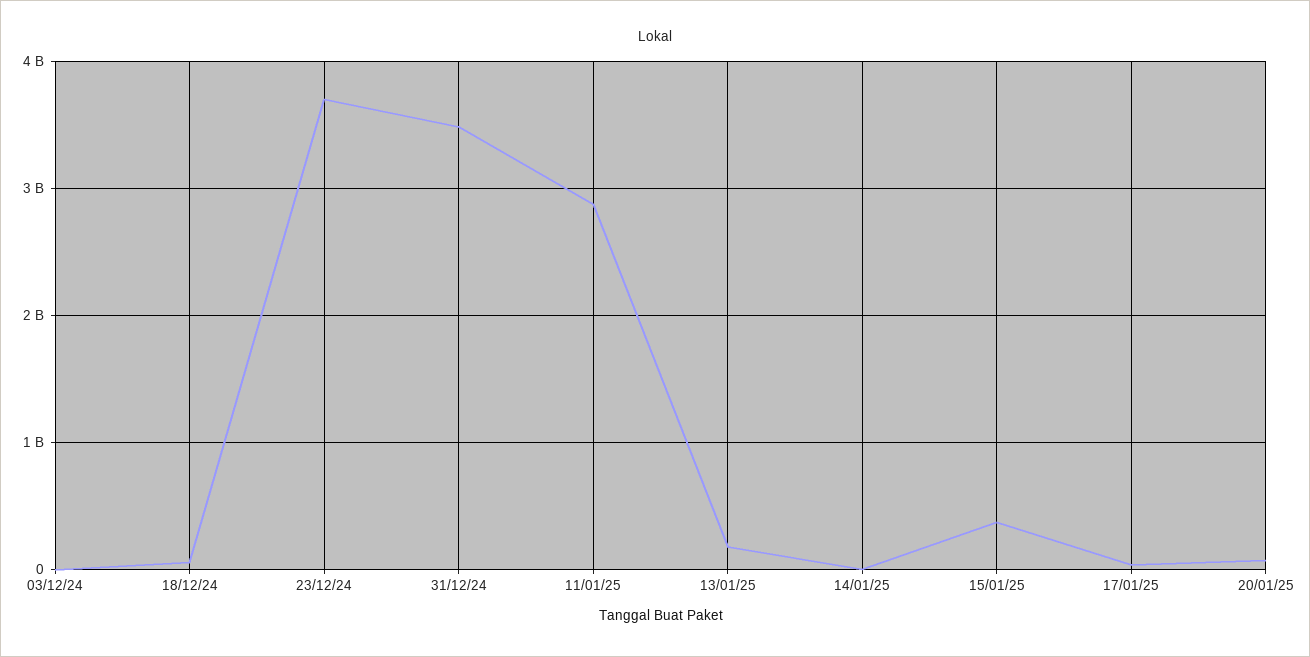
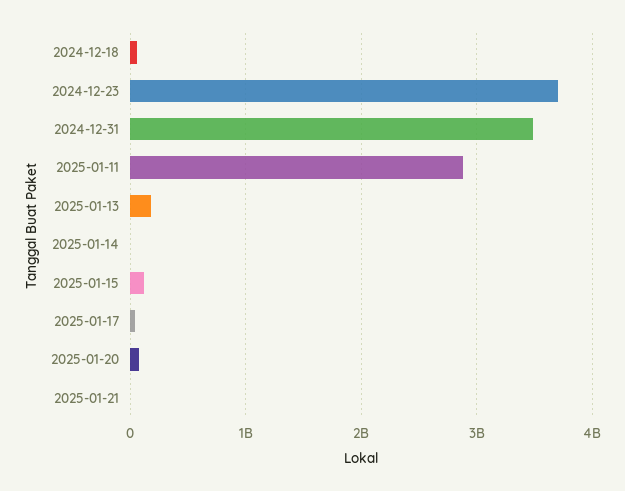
03/12/24: 0 -> none
15/01/25: 400000000 -> 100000000
2025-01-21: none -> 0

